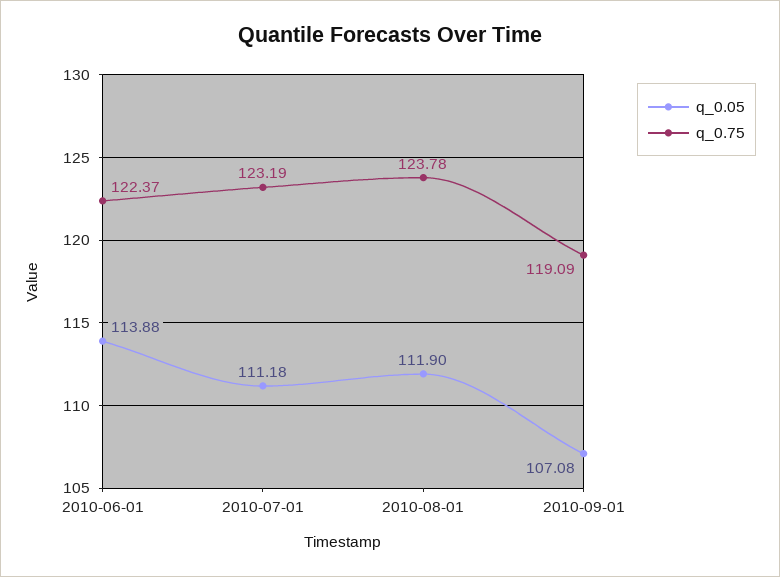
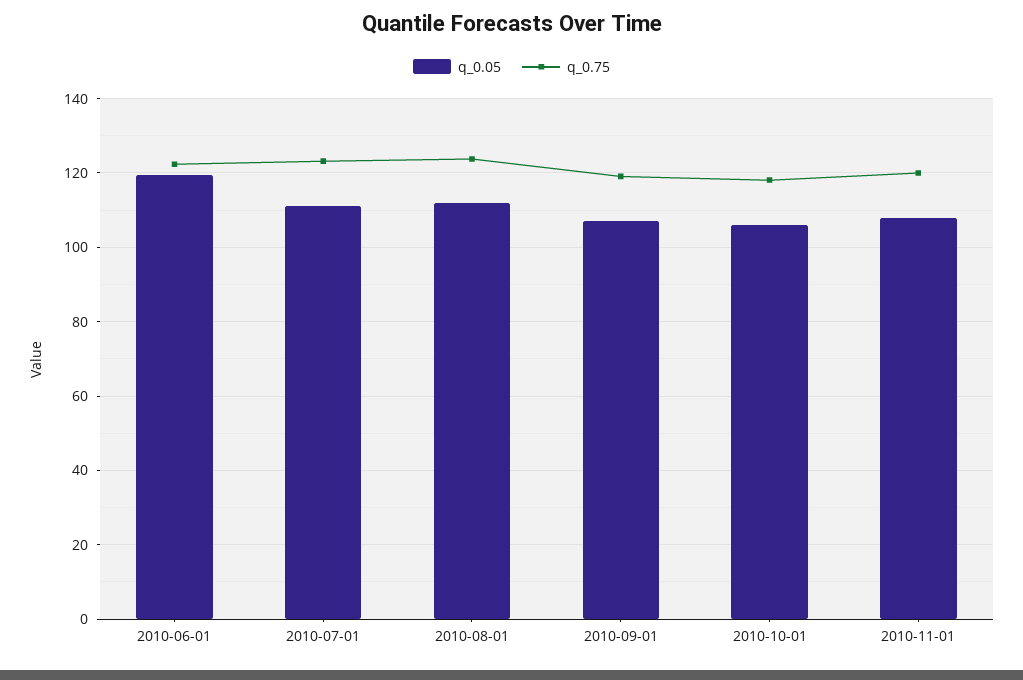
q_0.05, 2010-06-01: 113.88 -> 120
q_0.05, 2010-10-01: none -> 106
q_0.75, 2010-10-01: none -> 118
q_0.05, 2010-11-01: none -> 108
q_0.75, 2010-11-01: none -> 120

